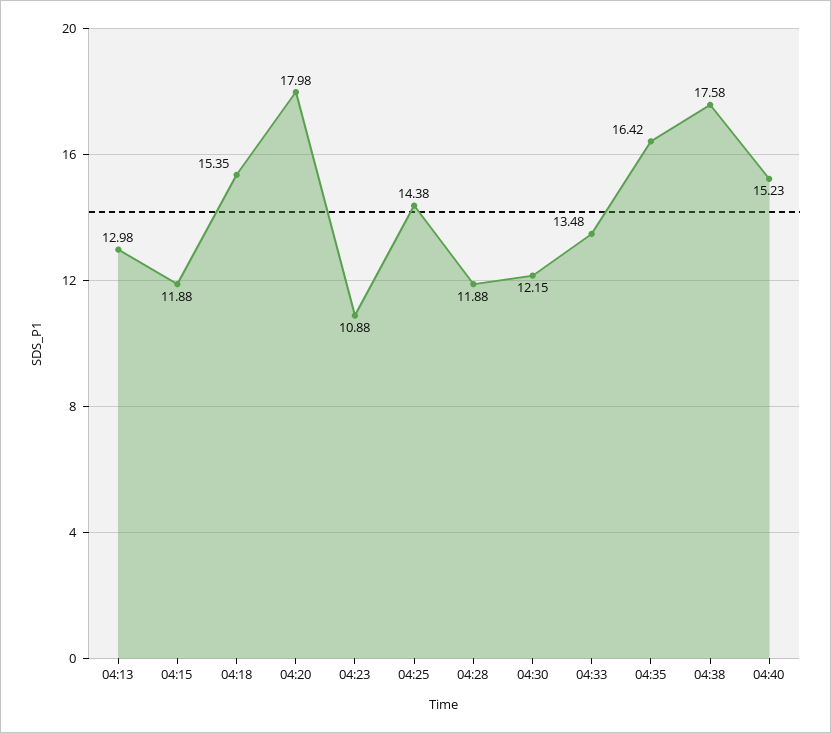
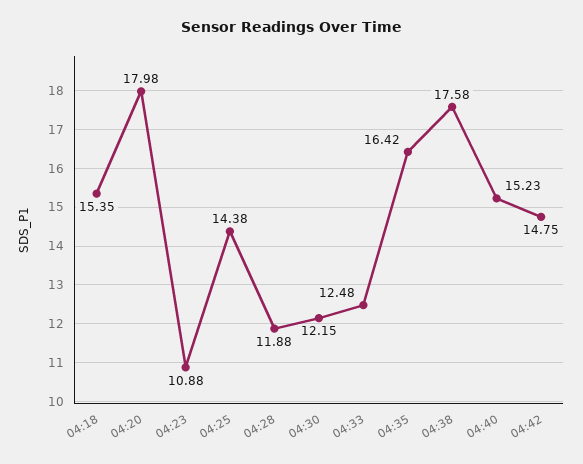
04:13: 12.98 -> none
04:15: 11.88 -> none
04:33: 13.48 -> 12.48
04:42: none -> 14.75

